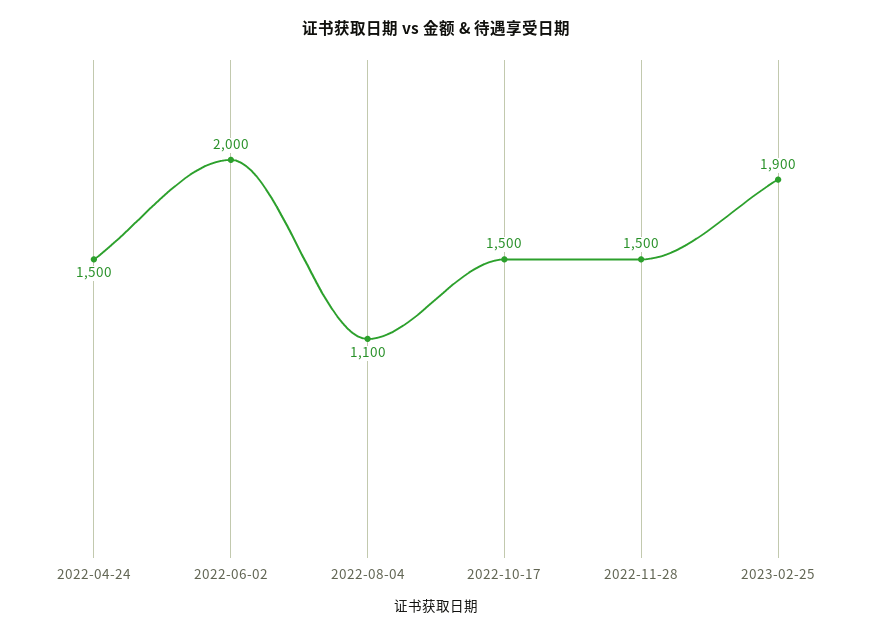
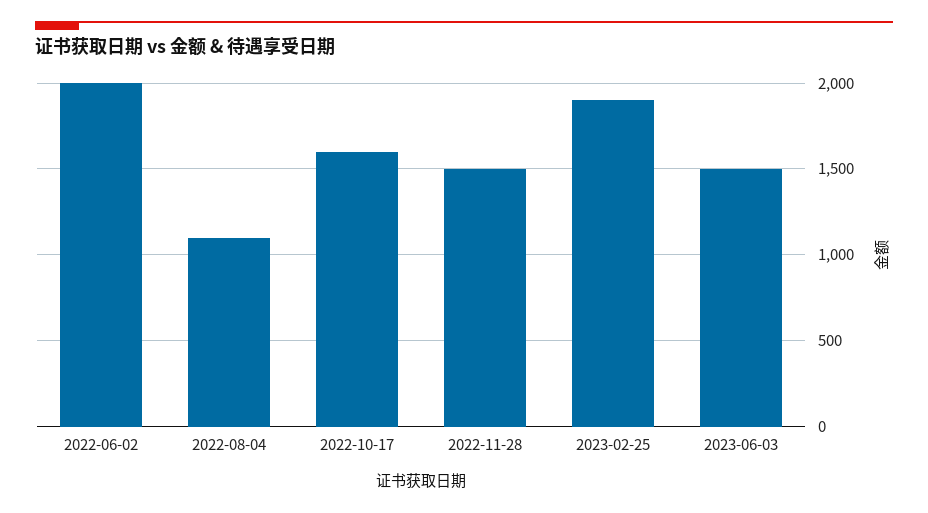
2022-04-24: 1500 -> none
2022-10-17: 1500 -> 1600
2023-06-03: none -> 1500

